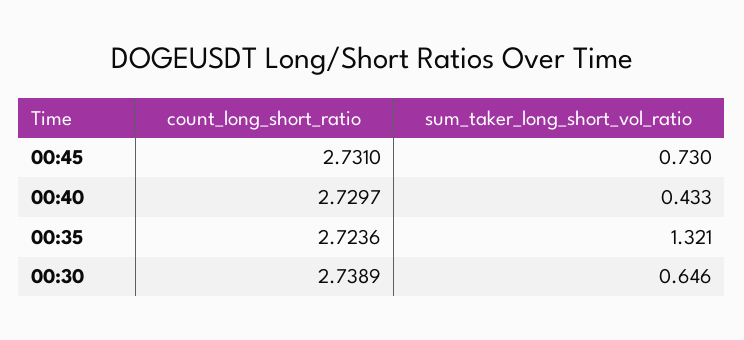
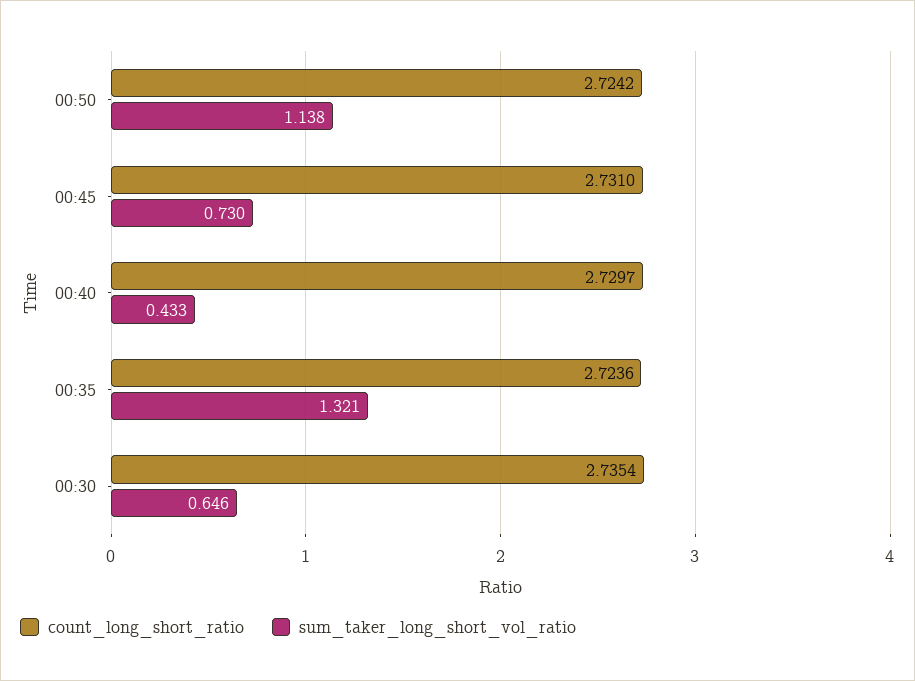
count_long_short_ratio, 00:30: 2.7389 -> 2.7354
count_long_short_ratio, 00:50: none -> 2.7242
sum_taker_long_short_vol_ratio, 00:50: none -> 1.138

